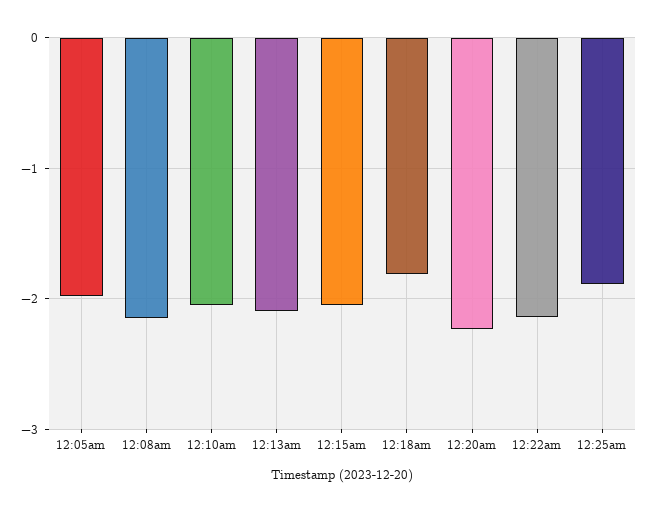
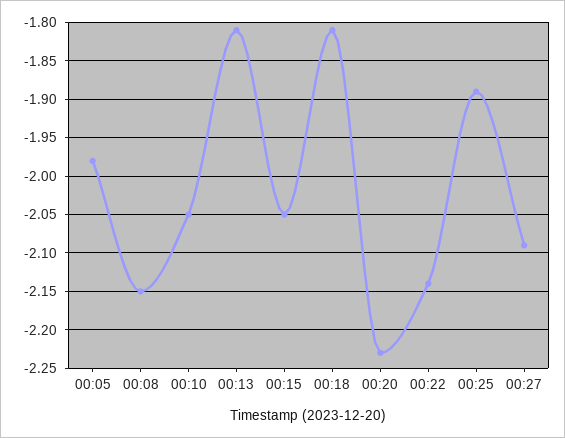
12:13am: -2.1 -> -1.81
00:27: none -> -2.09

